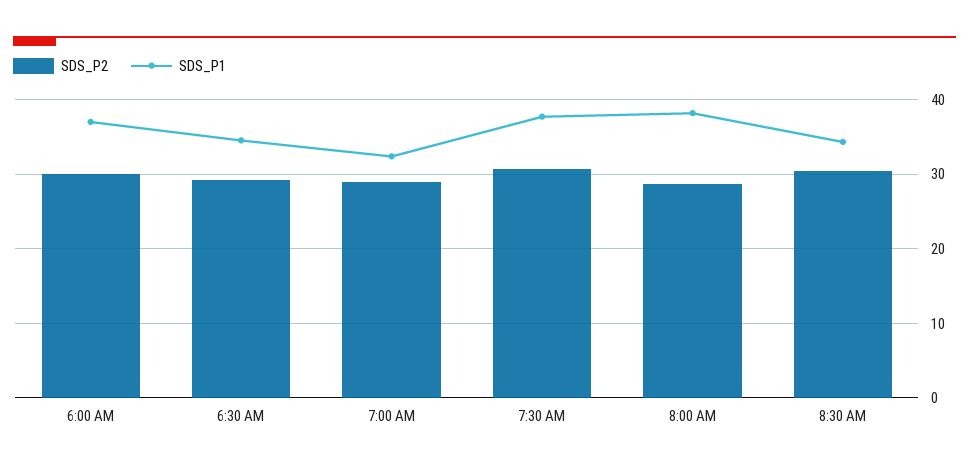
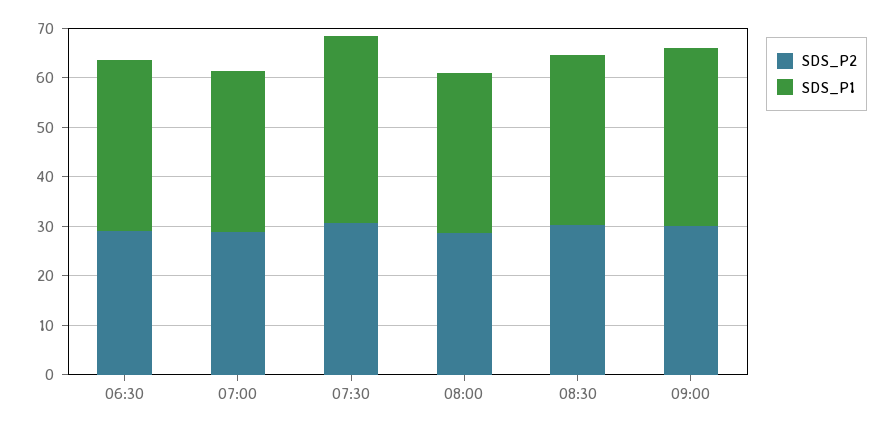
SDS_P2, 6:00 AM: 30 -> none
SDS_P1, 6:00 AM: 37 -> none
SDS_P1, 8:00 AM: 38 -> 32
SDS_P2, 09:00: none -> 30
SDS_P1, 09:00: none -> 36

